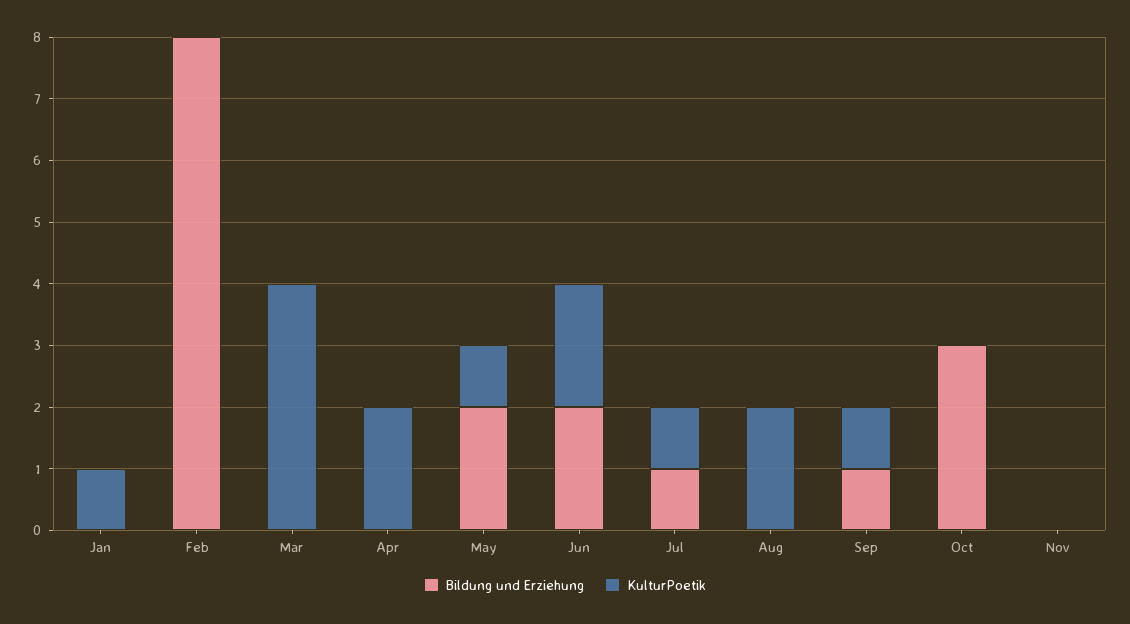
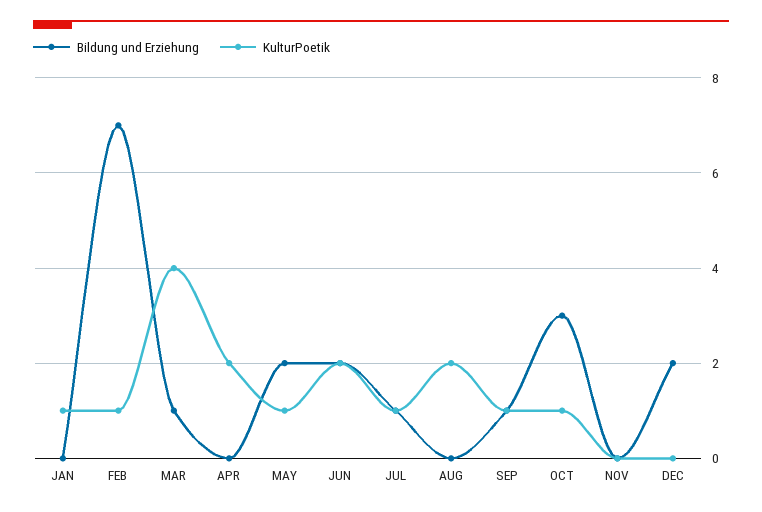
Bildung und Erziehung, Feb: 8 -> 7
KulturPoetik, Feb: 0 -> 1
Bildung und Erziehung, Mar: 0 -> 1
KulturPoetik, Oct: 0 -> 1
Bildung und Erziehung, DEC: none -> 2
KulturPoetik, DEC: none -> 0

